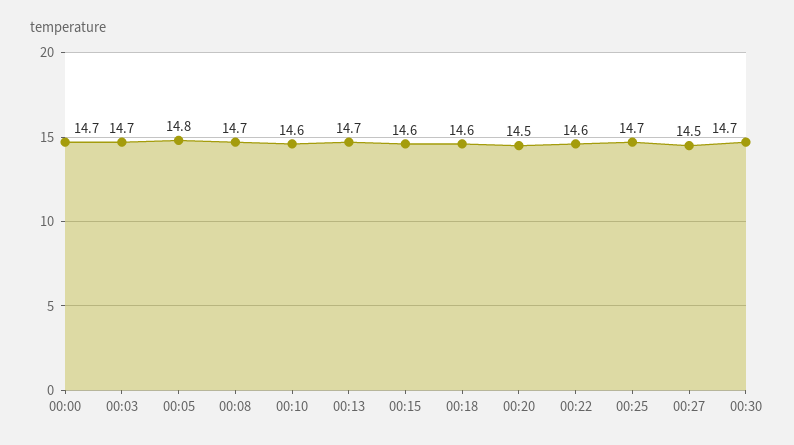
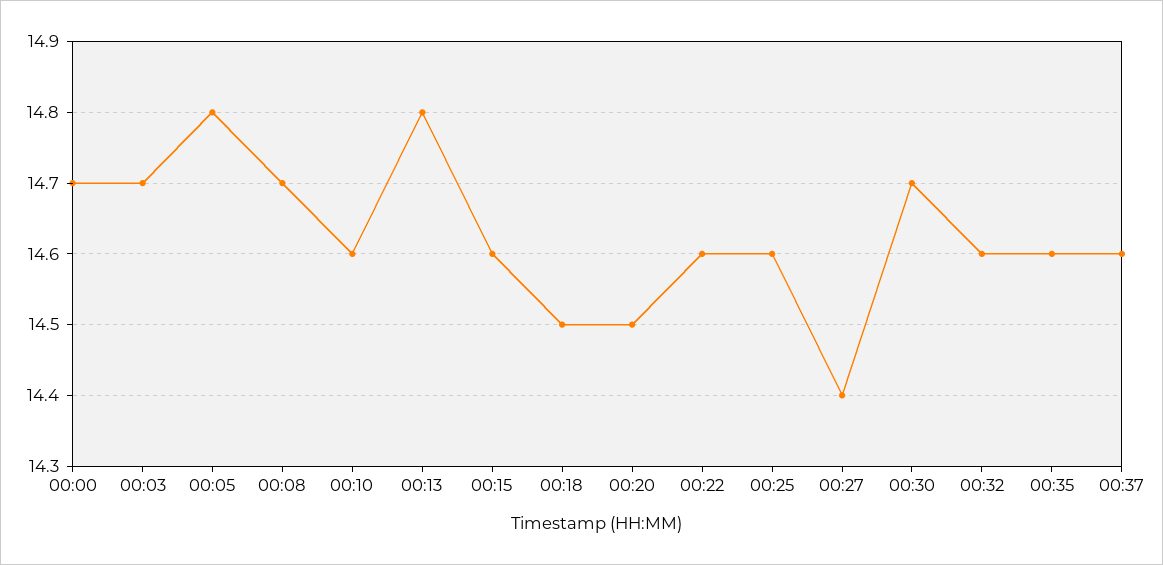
00:13: 14.7 -> 14.8
00:18: 14.6 -> 14.5
00:25: 14.7 -> 14.6
00:27: 14.5 -> 14.4
00:32: none -> 14.6
00:35: none -> 14.6
00:37: none -> 14.6

